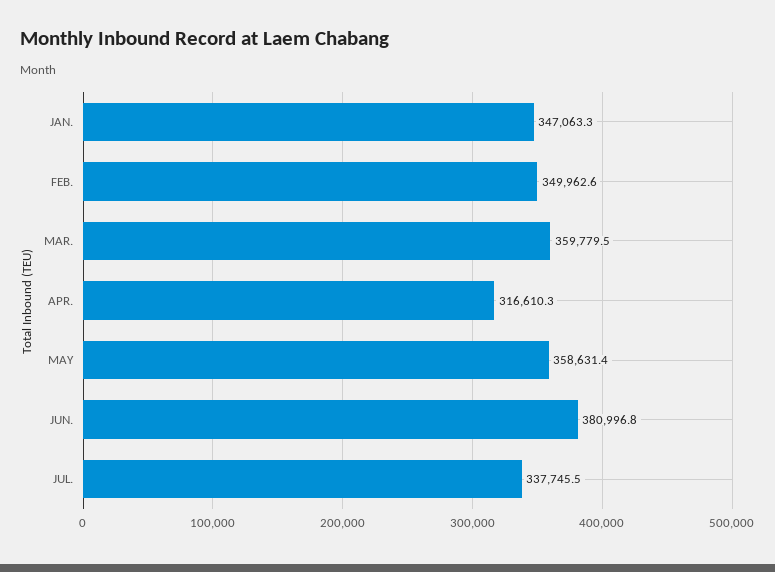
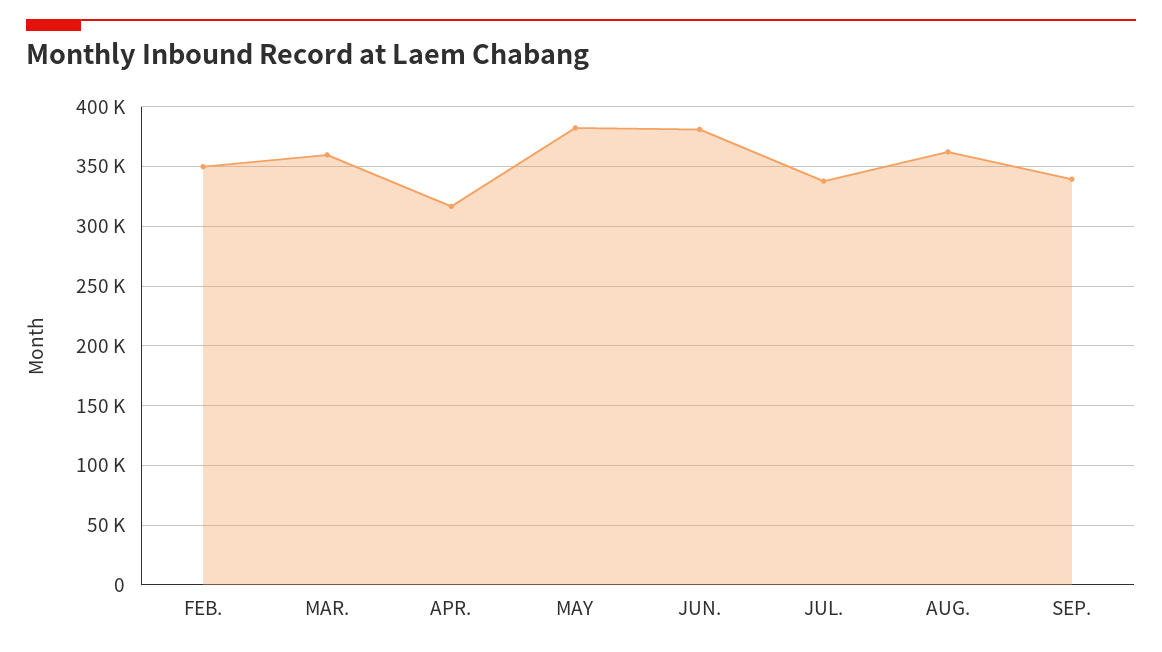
JAN.: 347063.3 -> none
MAY: 358631.4 -> 380000
AUG.: none -> 360000
SEP.: none -> 340000

